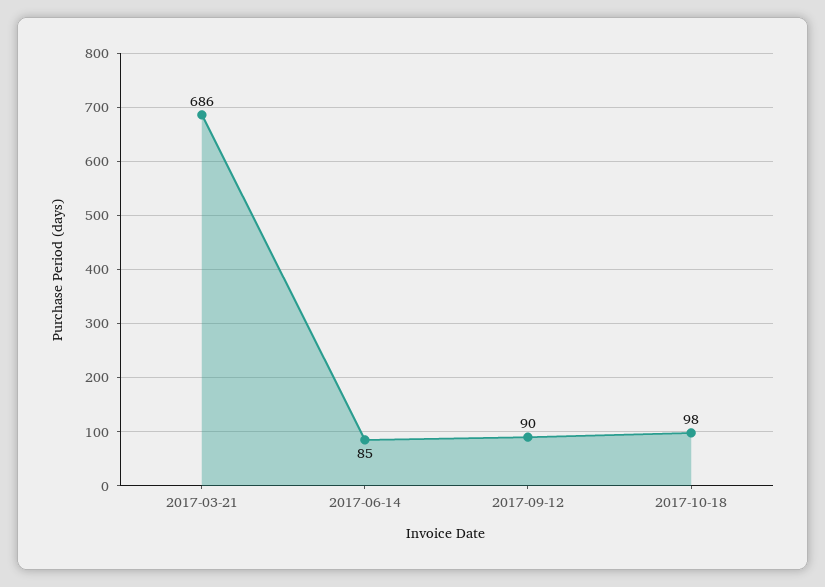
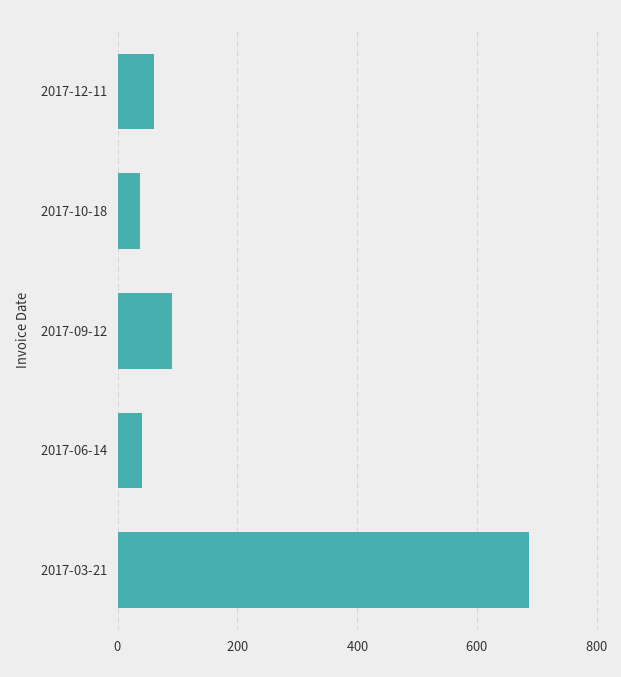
2017-06-14: 85 -> 40
2017-10-18: 98 -> 40
2017-12-11: none -> 60

